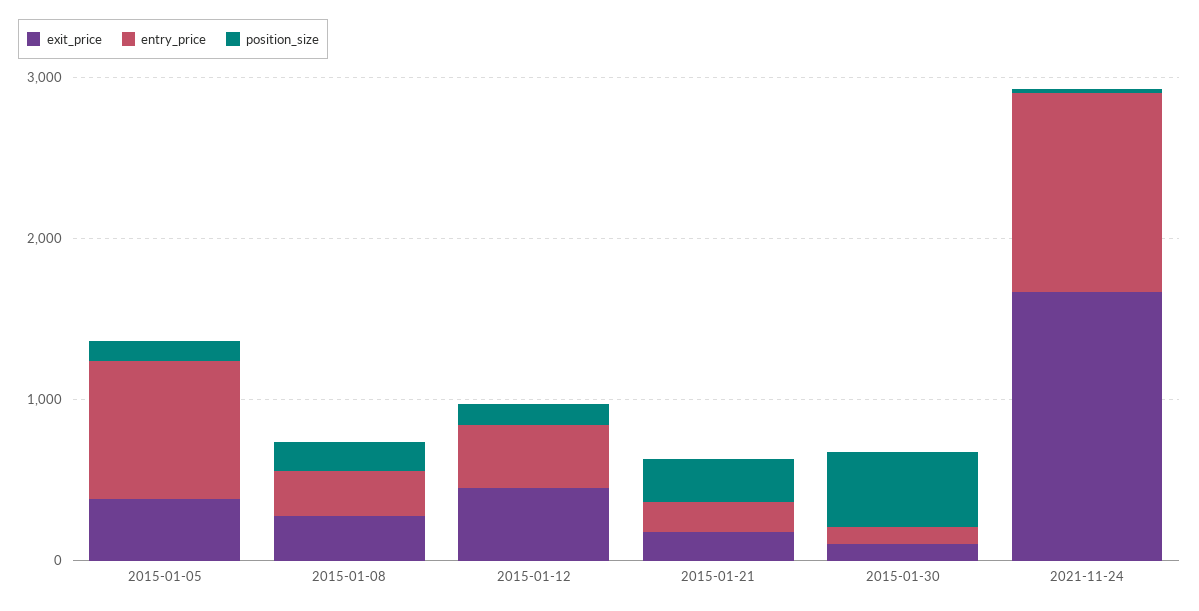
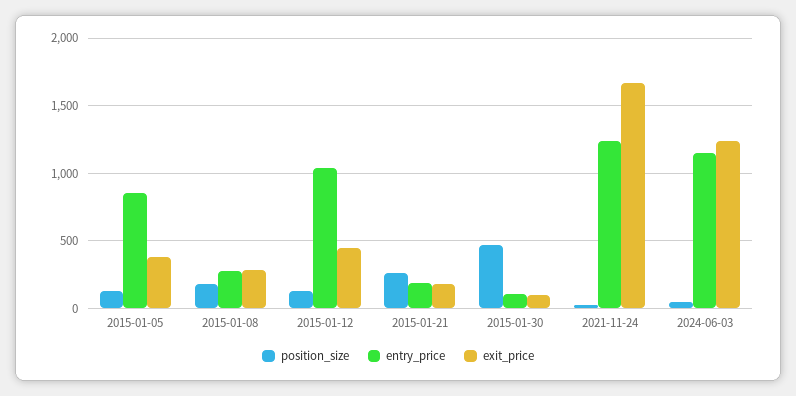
entry_price, 2015-01-12: 400 -> 1050
position_size, 2024-06-03: none -> 50
entry_price, 2024-06-03: none -> 1150
exit_price, 2024-06-03: none -> 1250

